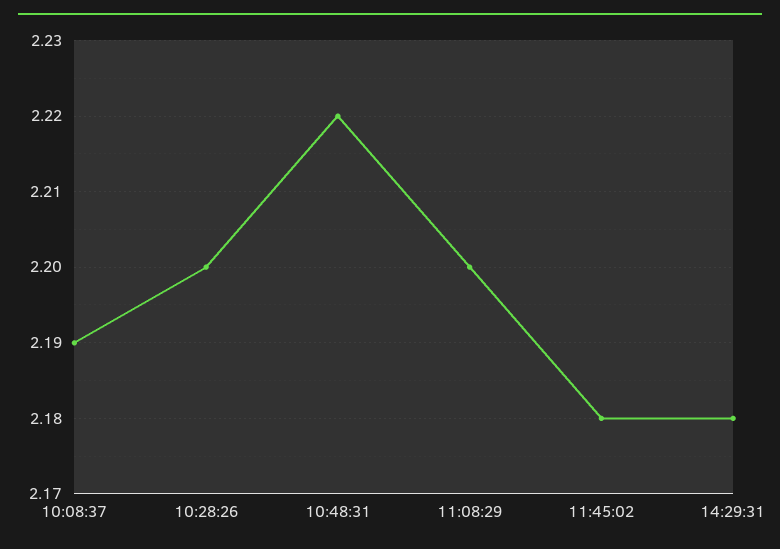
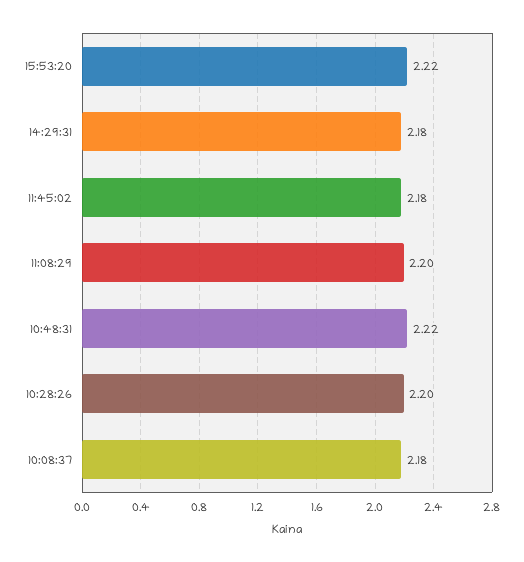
10:08:37: 2.19 -> 2.18
15:53:20: none -> 2.22

